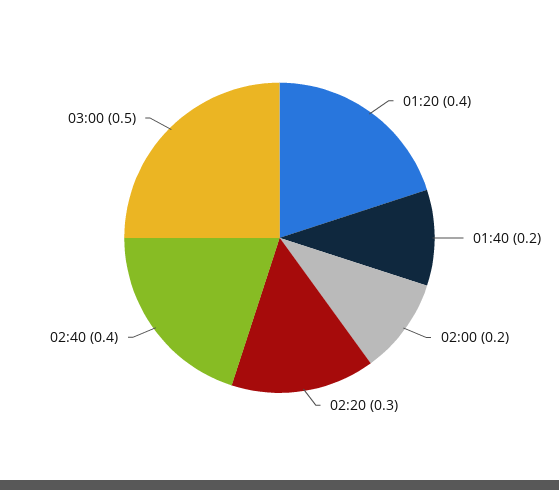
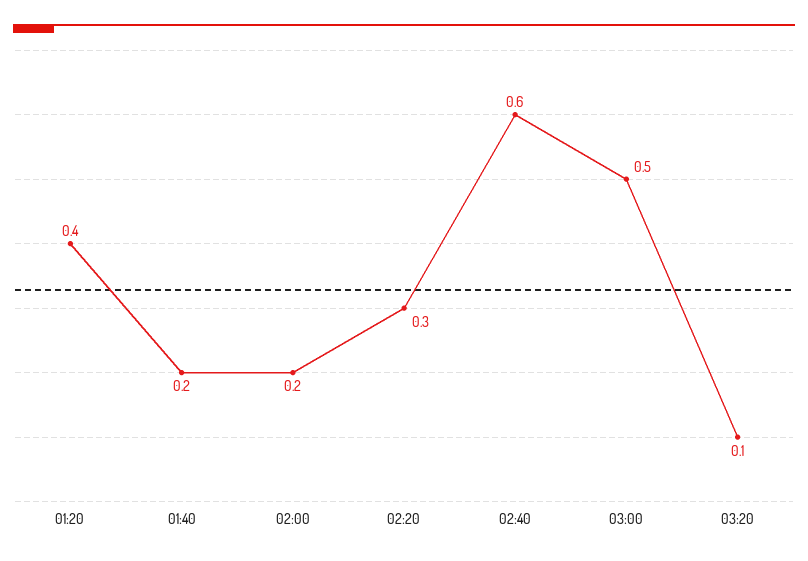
02:40: 0.4 -> 0.6
03:20: none -> 0.1

